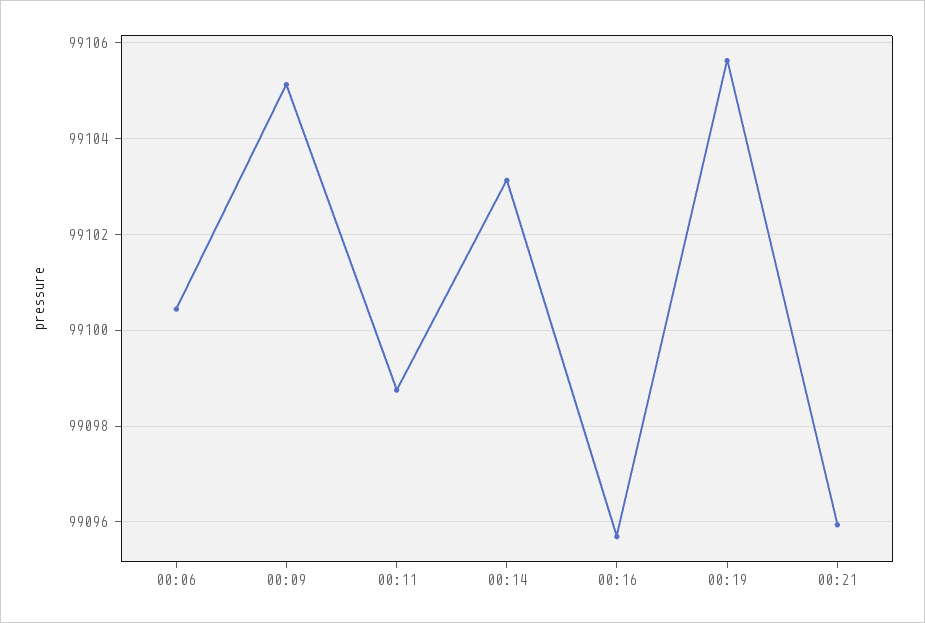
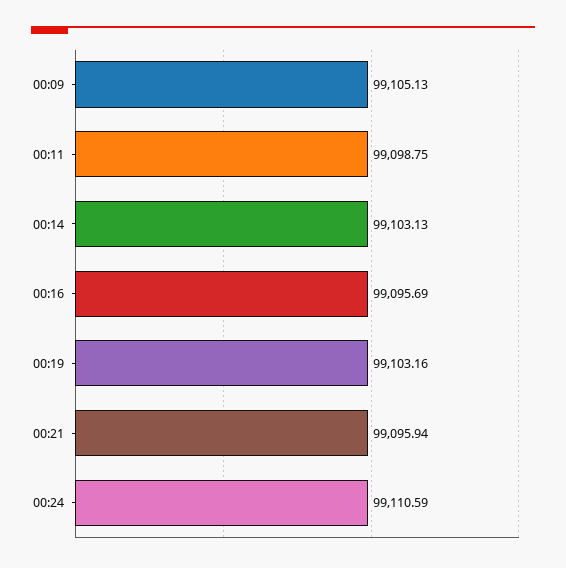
00:06: 99100.4 -> none
00:19: 99105.6 -> 99103.16
00:24: none -> 99110.59

